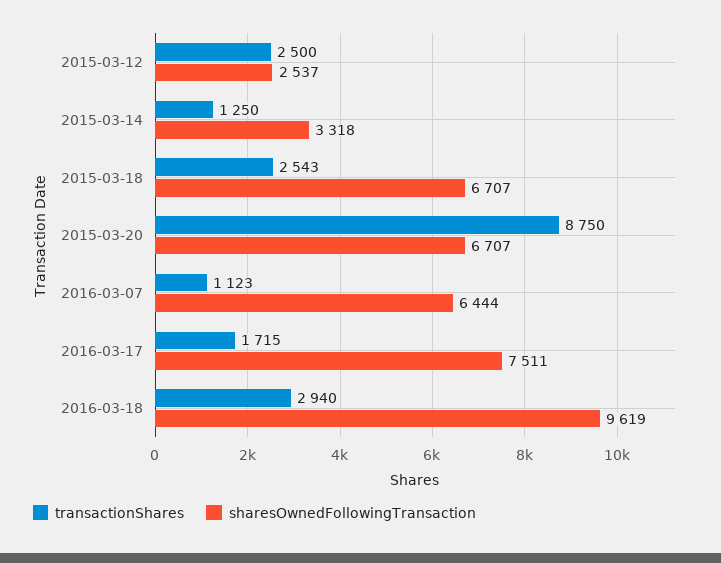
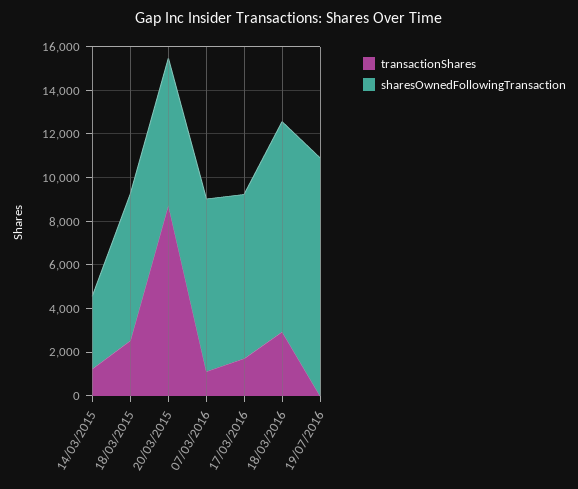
transactionShares, 2015-03-12: 2500 -> none
sharesOwnedFollowingTransaction, 2015-03-12: 2537 -> none
sharesOwnedFollowingTransaction, 2016-03-07: 6444 -> 8000
transactionShares, 19/07/2016: none -> 0
sharesOwnedFollowingTransaction, 19/07/2016: none -> 11000

